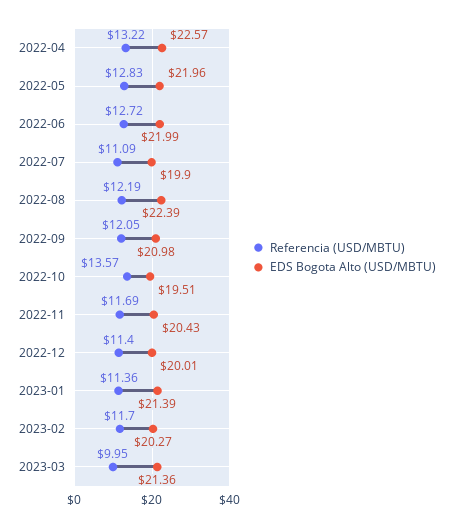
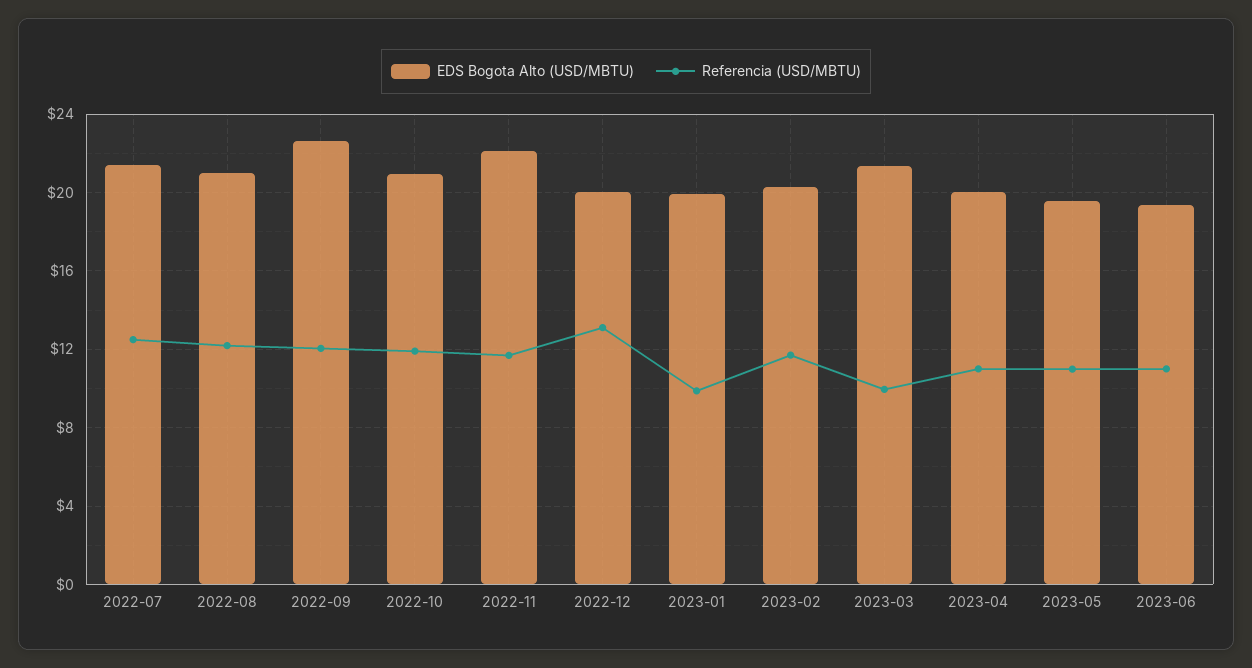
Referencia (USD/MBTU), 2022-04: 13.22 -> none
EDS Bogota Alto (USD/MBTU), 2022-04: 22.57 -> none
Referencia (USD/MBTU), 2022-05: 12.83 -> none
EDS Bogota Alto (USD/MBTU), 2022-05: 21.96 -> none
Referencia (USD/MBTU), 2022-06: 12.72 -> none
EDS Bogota Alto (USD/MBTU), 2022-06: 21.99 -> none
Referencia (USD/MBTU), 2022-07: 11.09 -> 12.5
EDS Bogota Alto (USD/MBTU), 2022-07: 19.9 -> 21.5
EDS Bogota Alto (USD/MBTU), 2022-08: 22.39 -> 21
EDS Bogota Alto (USD/MBTU), 2022-09: 20.98 -> 22.5
Referencia (USD/MBTU), 2022-10: 13.57 -> 12
EDS Bogota Alto (USD/MBTU), 2022-10: 19.51 -> 21
EDS Bogota Alto (USD/MBTU), 2022-11: 20.43 -> 22
Referencia (USD/MBTU), 2022-12: 11.4 -> 13
Referencia (USD/MBTU), 2023-01: 11.36 -> 10
EDS Bogota Alto (USD/MBTU), 2023-01: 21.39 -> 20
EDS Bogota Alto (USD/MBTU), 2023-04: none -> 20
Referencia (USD/MBTU), 2023-04: none -> 11
EDS Bogota Alto (USD/MBTU), 2023-05: none -> 19.5
Referencia (USD/MBTU), 2023-05: none -> 11
EDS Bogota Alto (USD/MBTU), 2023-06: none -> 19.5
Referencia (USD/MBTU), 2023-06: none -> 11

